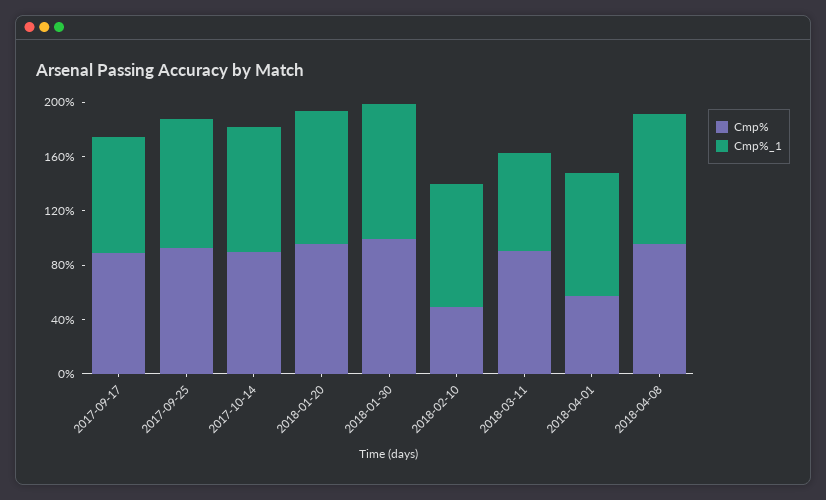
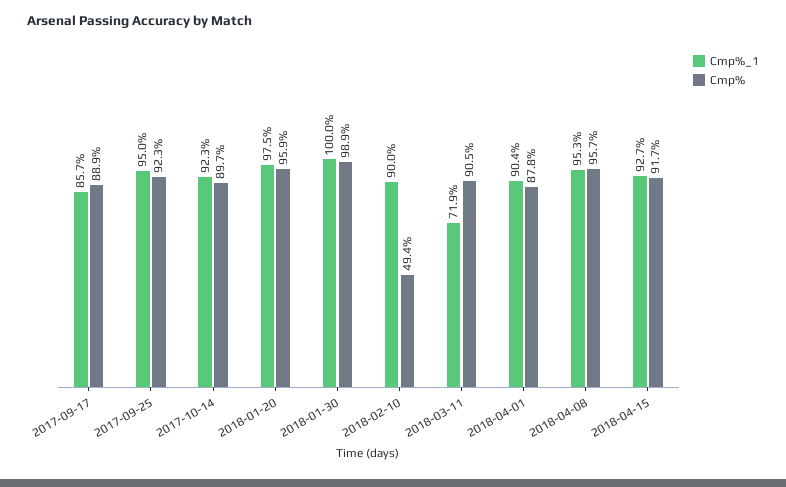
Cmp%, 2018-04-01: 60 -> 87.8
Cmp%_1, 2018-04-15: none -> 92.7
Cmp%, 2018-04-15: none -> 91.7

